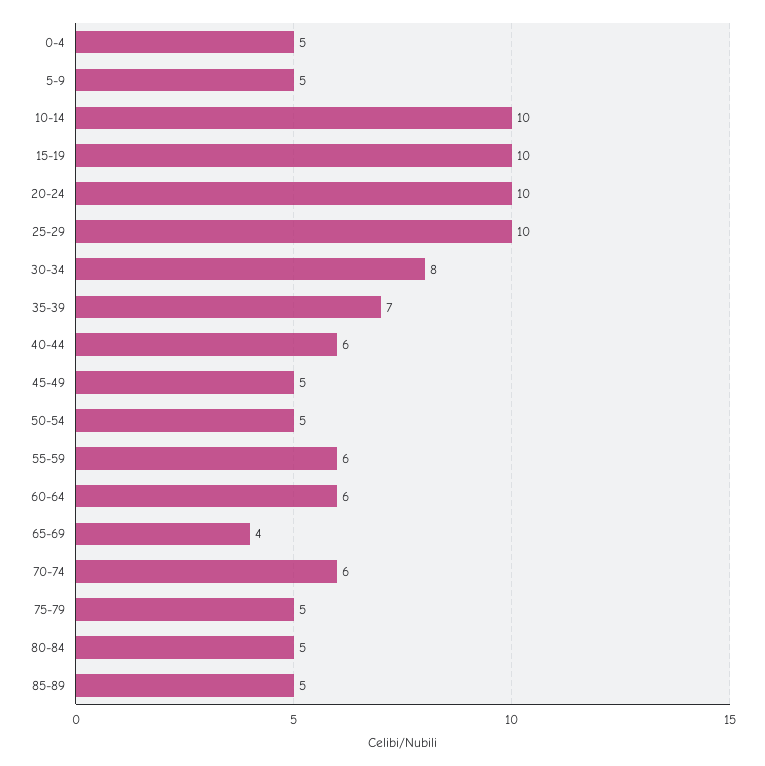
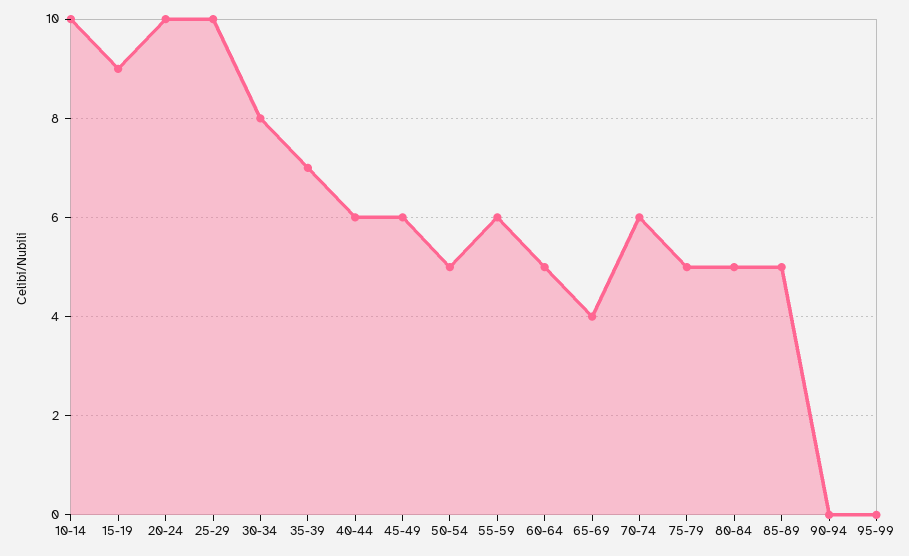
0-4: 5 -> none
5-9: 5 -> none
15-19: 10 -> 9
45-49: 5 -> 6
60-64: 6 -> 5
90-94: none -> 0
95-99: none -> 0

